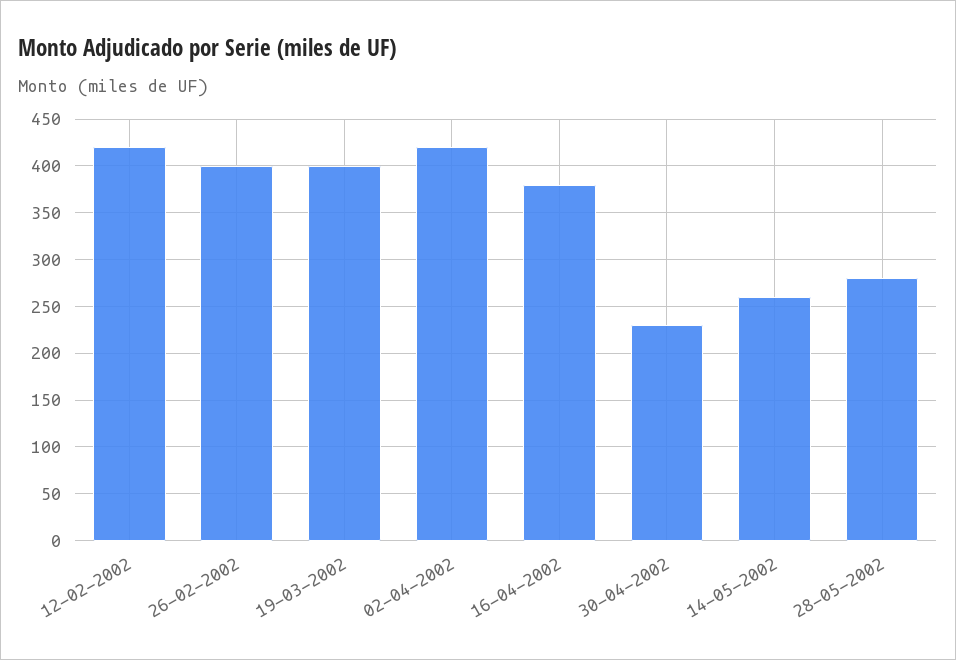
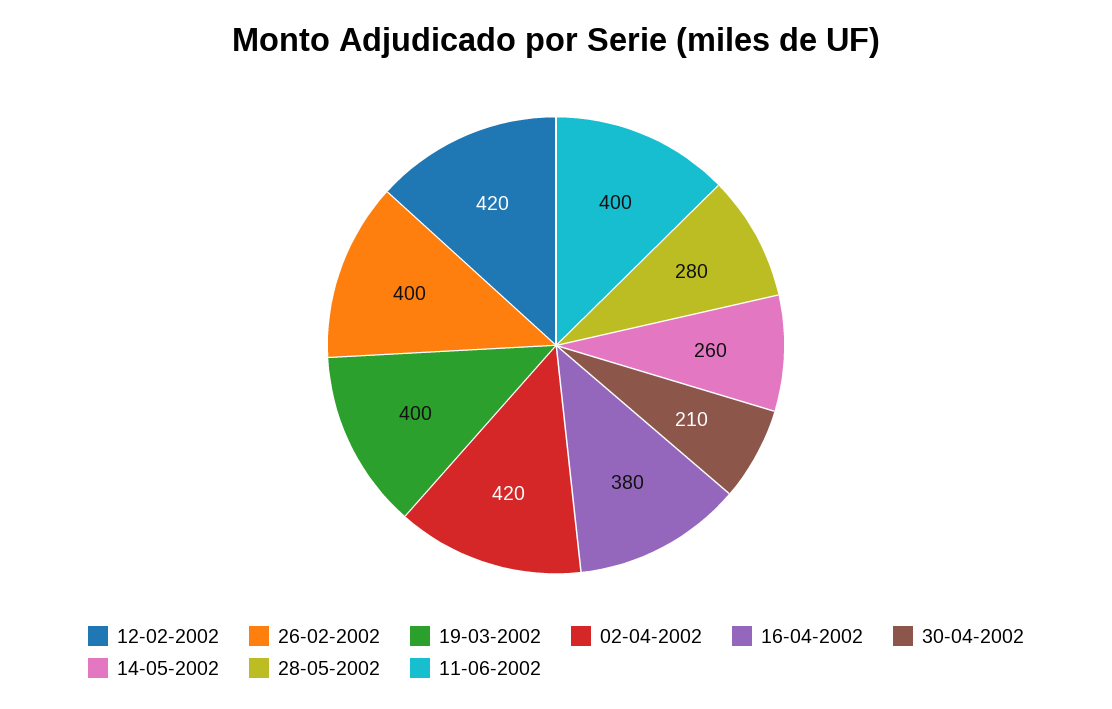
30-04-2002: 230 -> 210
11-06-2002: none -> 400

